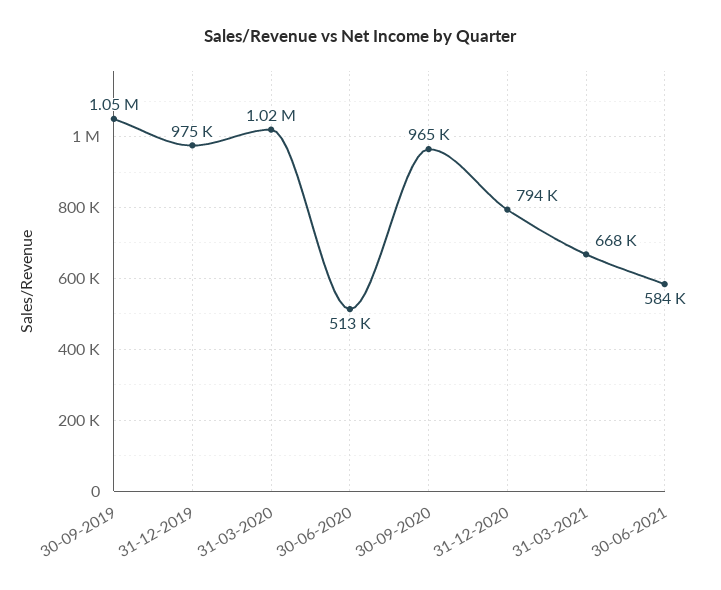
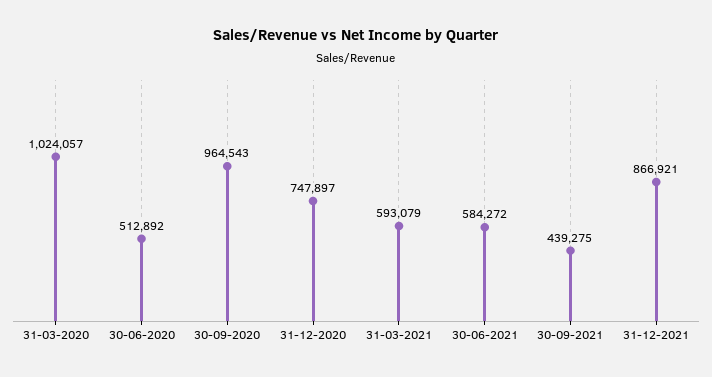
30-09-2019: 1050000 -> none
31-12-2019: 975000 -> none
31-12-2020: 794000 -> 747897
31-03-2021: 668000 -> 593079
30-09-2021: none -> 439275
31-12-2021: none -> 866921

